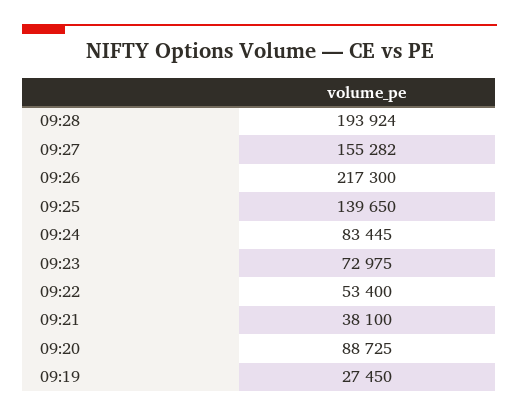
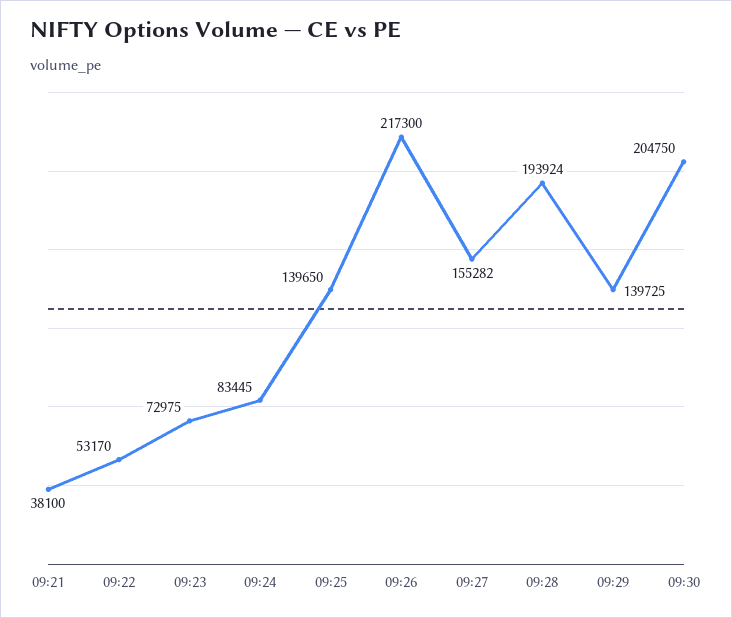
09:22: 53400 -> 53170
09:20: 88725 -> none
09:19: 27450 -> none
09:29: none -> 139725
09:30: none -> 204750

